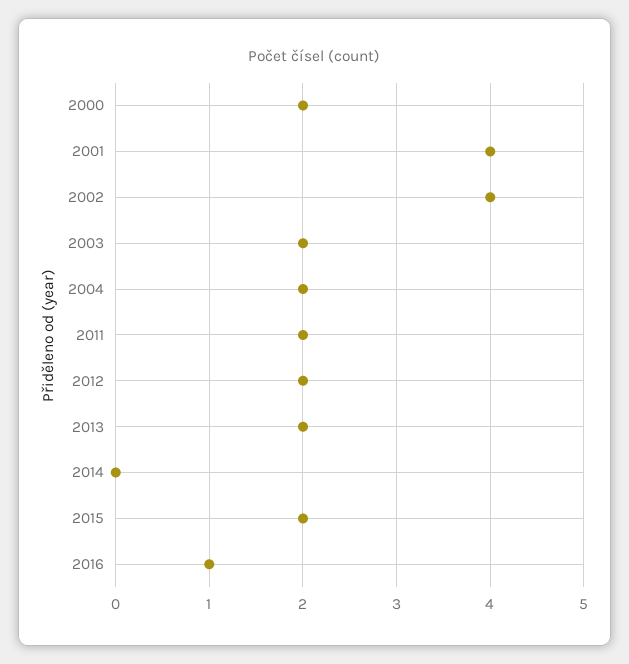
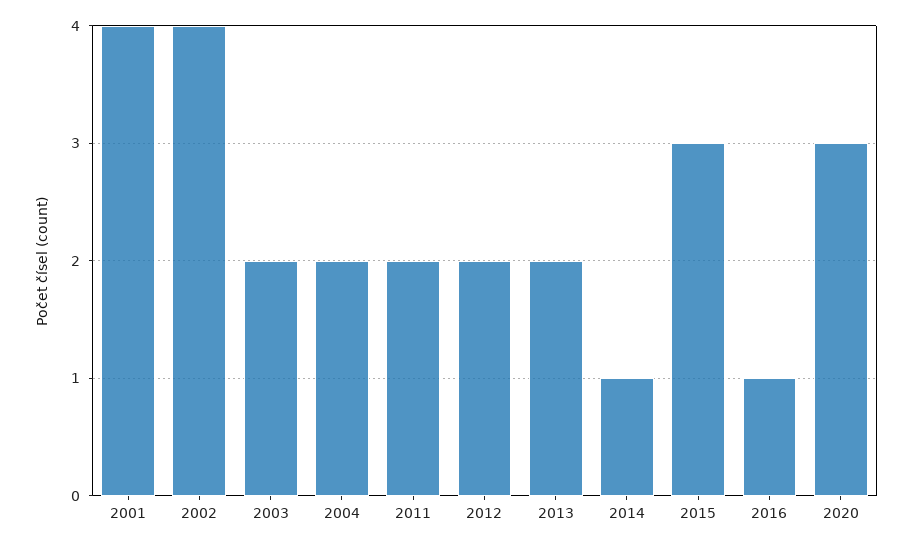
2000: 2 -> none
2014: 0 -> 1
2015: 2 -> 3
2020: none -> 3

